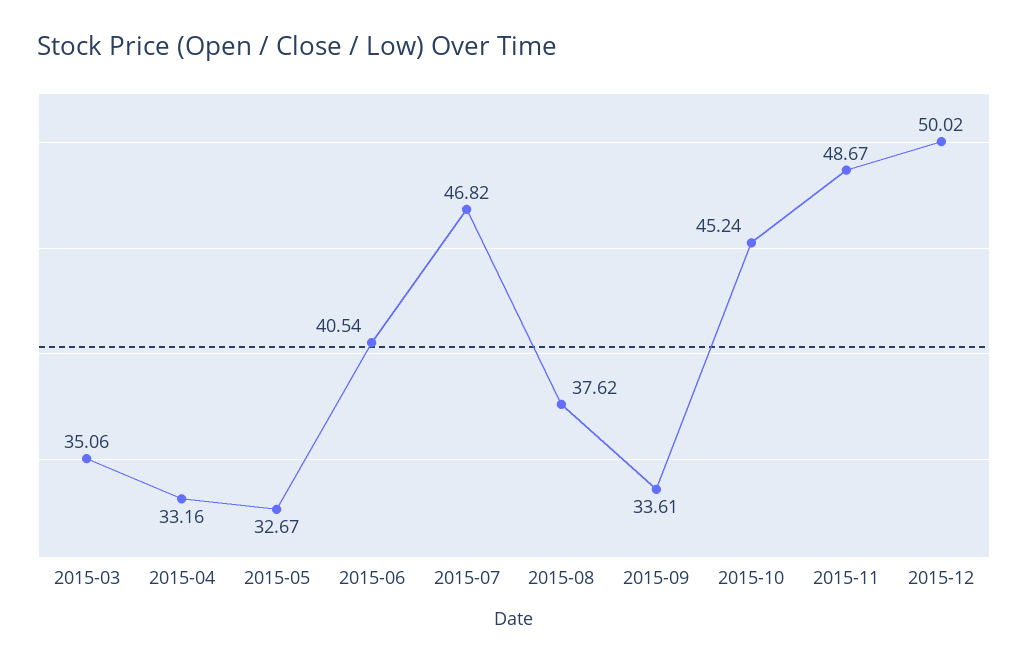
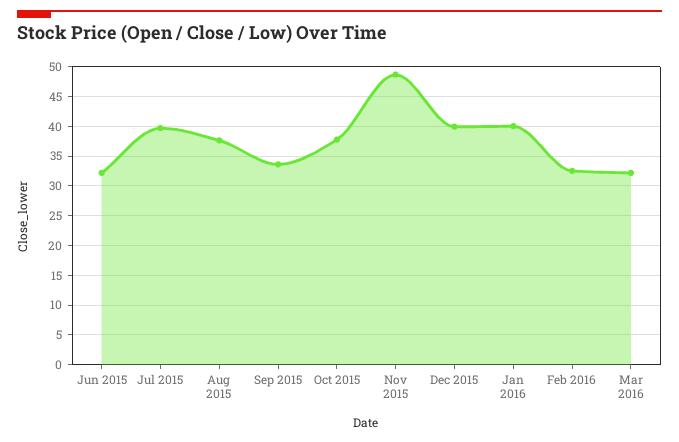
2015-03: 35.06 -> none
2015-04: 33.16 -> none
2015-05: 32.67 -> none
2015-06: 40.54 -> 32.5
2015-07: 46.82 -> 40
2015-10: 45.24 -> 37.5
2015-12: 50.02 -> 40
Jan 2016: none -> 40
Feb 2016: none -> 32.5
Mar 2016: none -> 32.5

